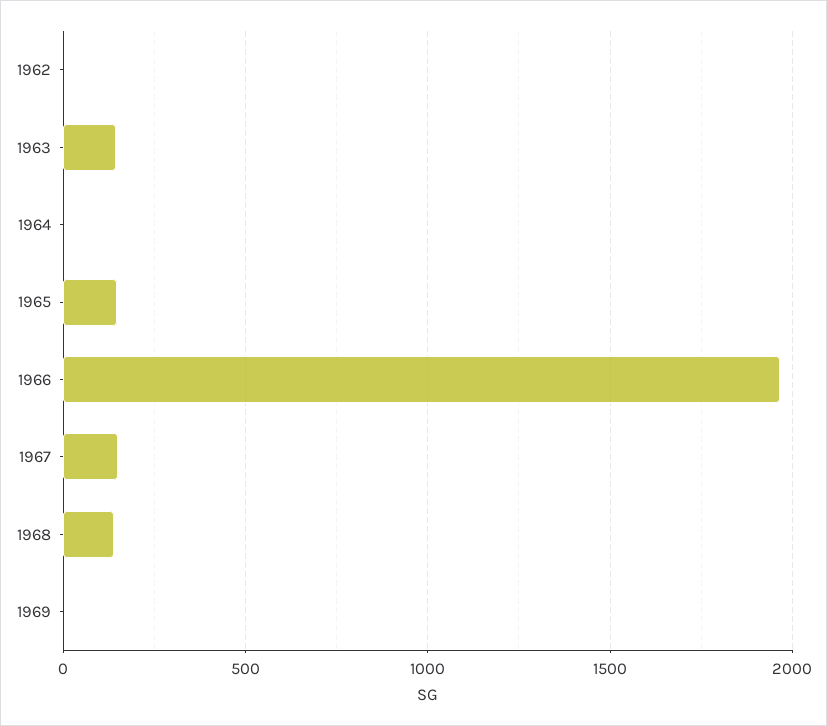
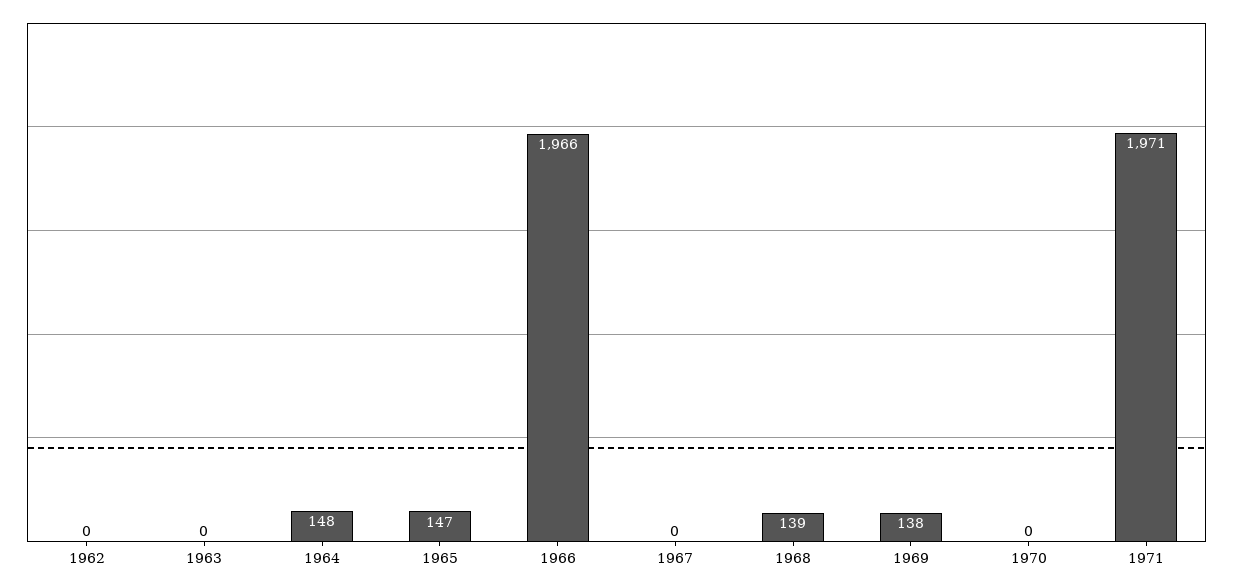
1963: 150 -> 0
1964: 0 -> 148
1967: 150 -> 0
1969: 0 -> 138
1970: none -> 0
1971: none -> 1971

